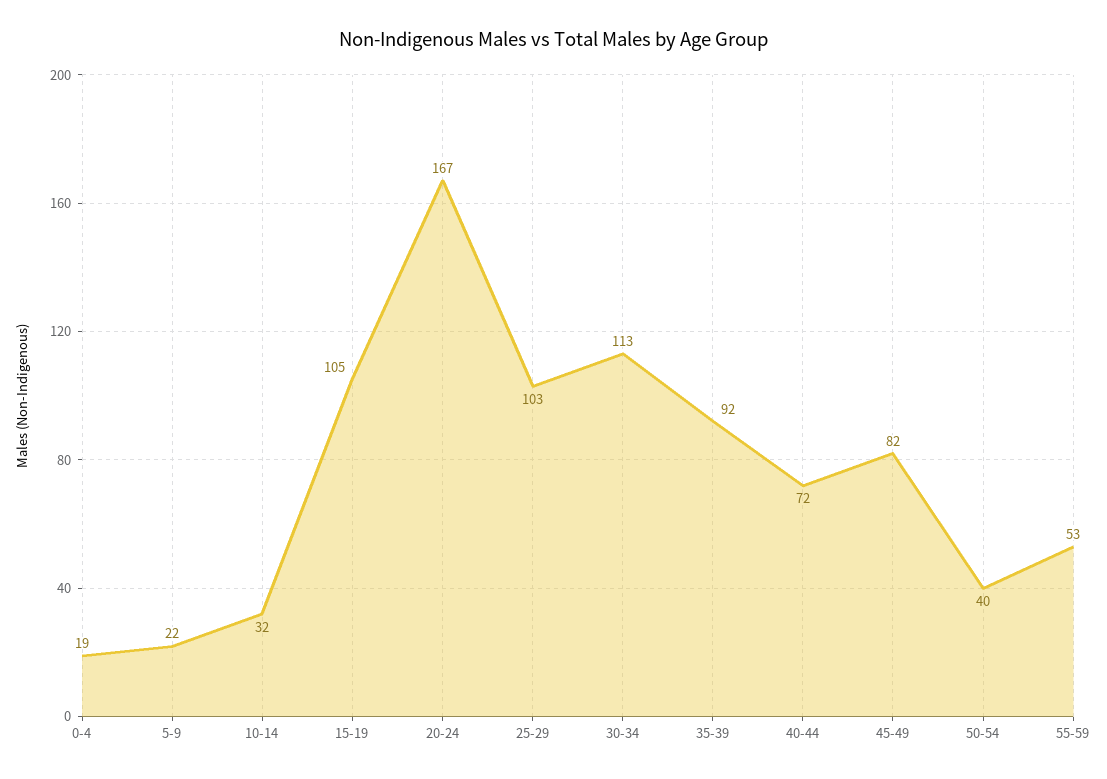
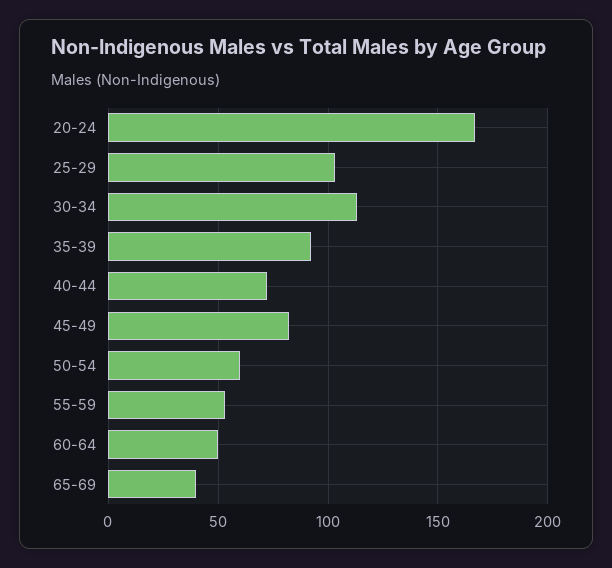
0-4: 19 -> none
5-9: 22 -> none
10-14: 32 -> none
15-19: 105 -> none
50-54: 40 -> 60
60-64: none -> 50
65-69: none -> 40

